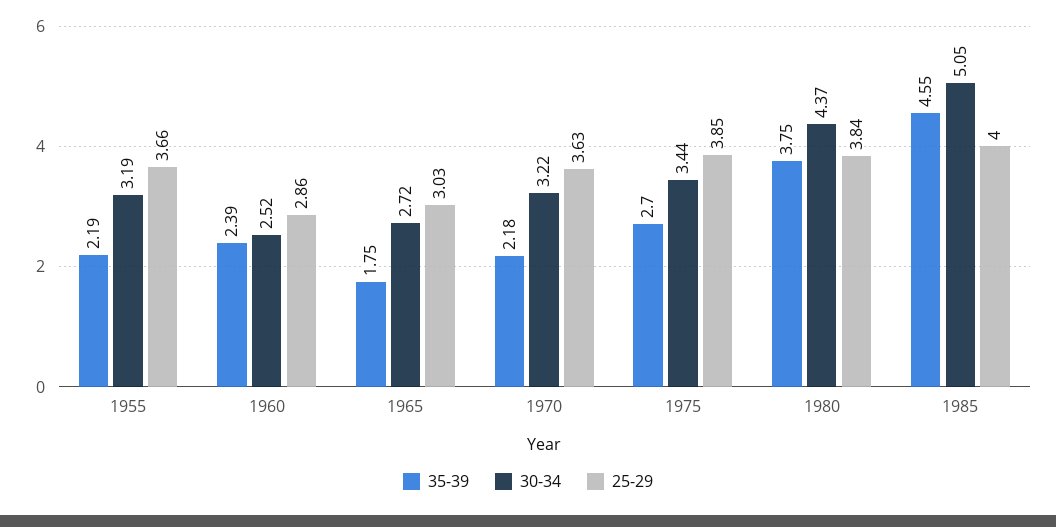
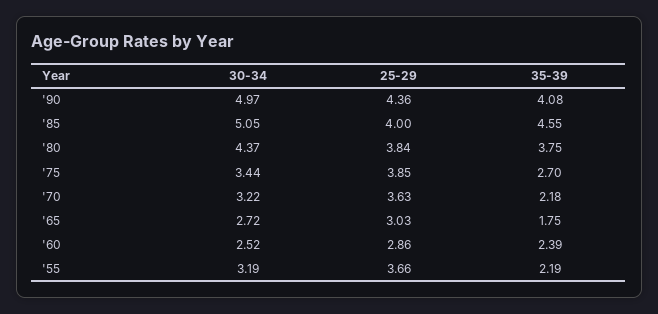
30-34, '90: none -> 4.97
25-29, '90: none -> 4.36
35-39, '90: none -> 4.08

